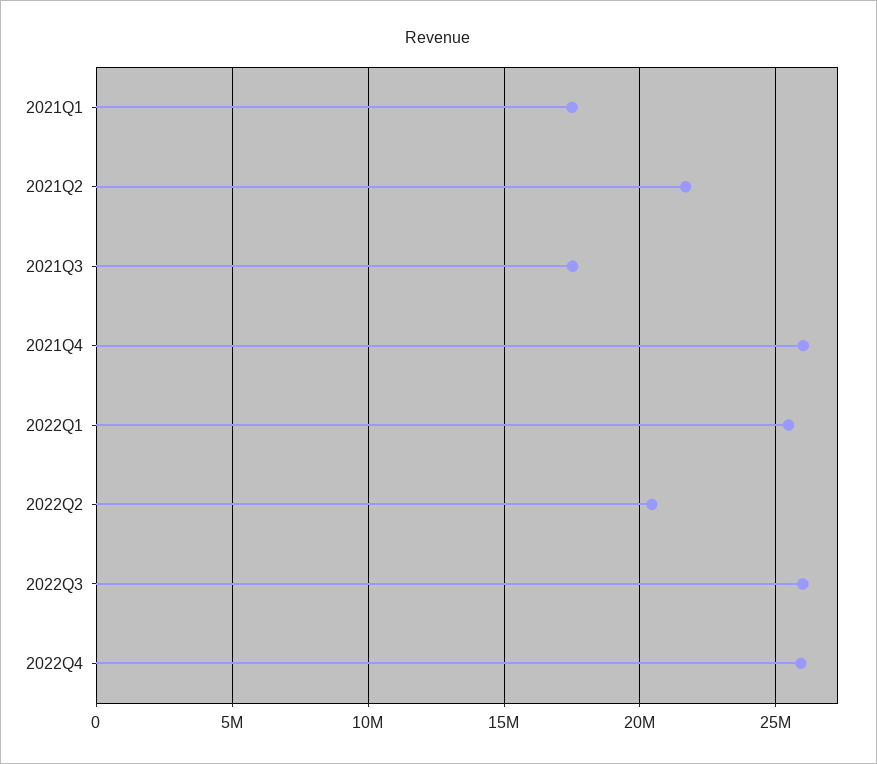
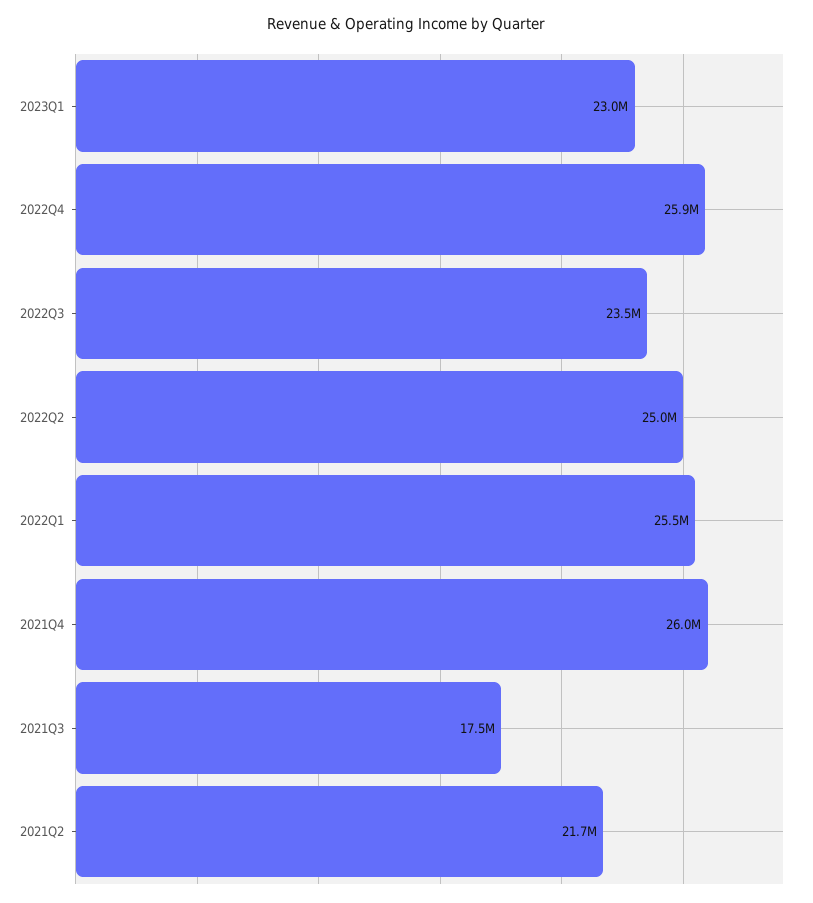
2021Q1: 17500000 -> none
2022Q2: 20500000 -> 25000000
2022Q3: 26000000 -> 23500000
2023Q1: none -> 23000000

